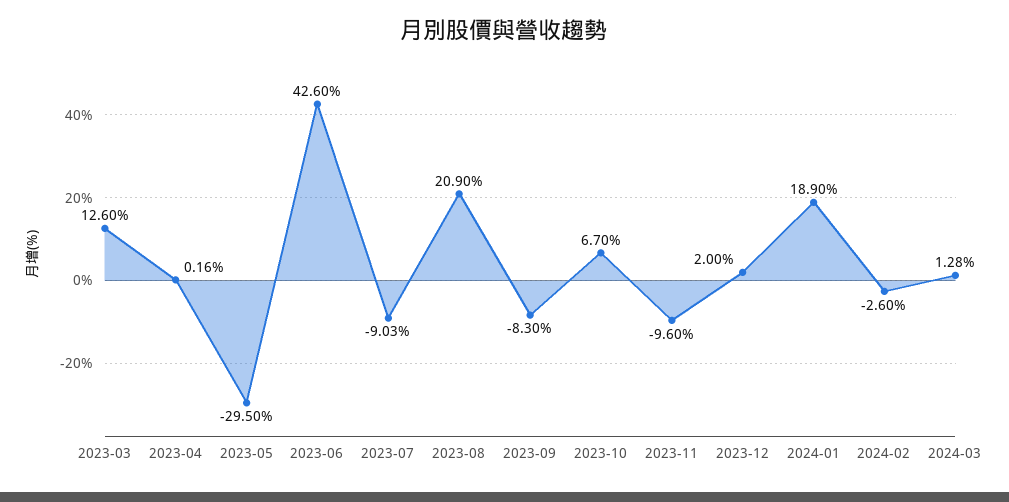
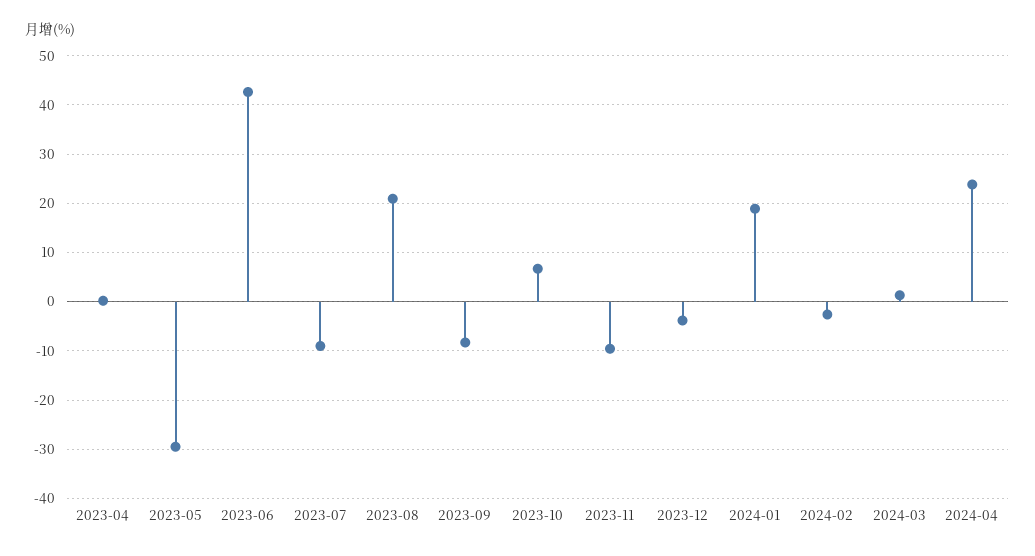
2023-03: 12.6 -> none
2023-12: 2 -> -4
2024-04: none -> 24

